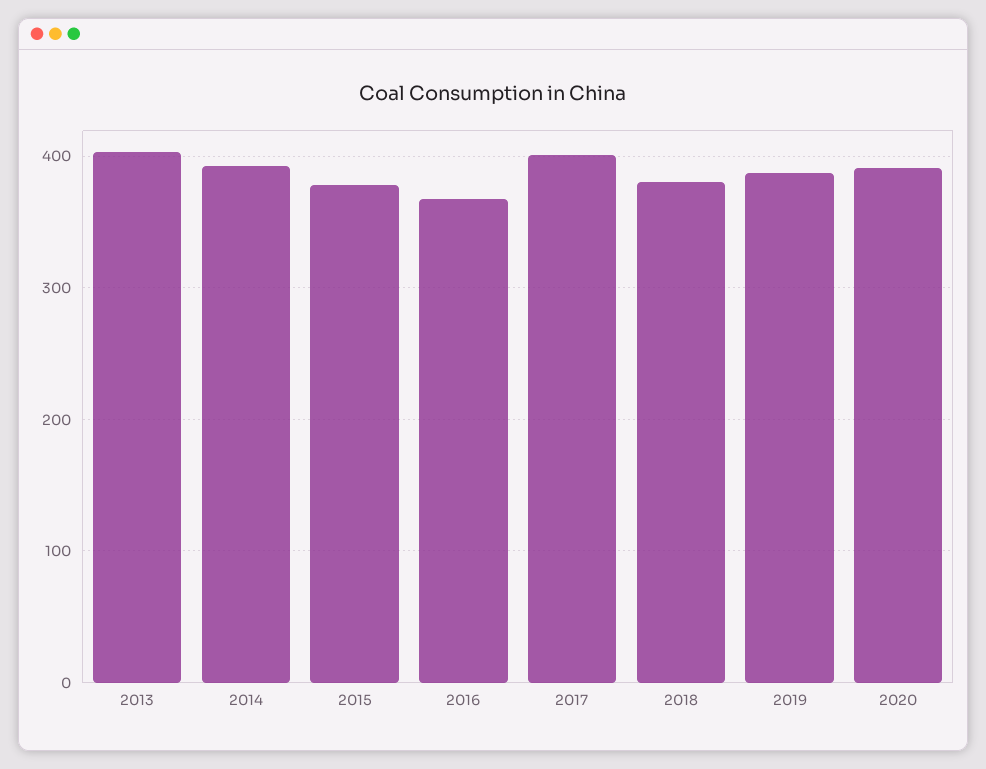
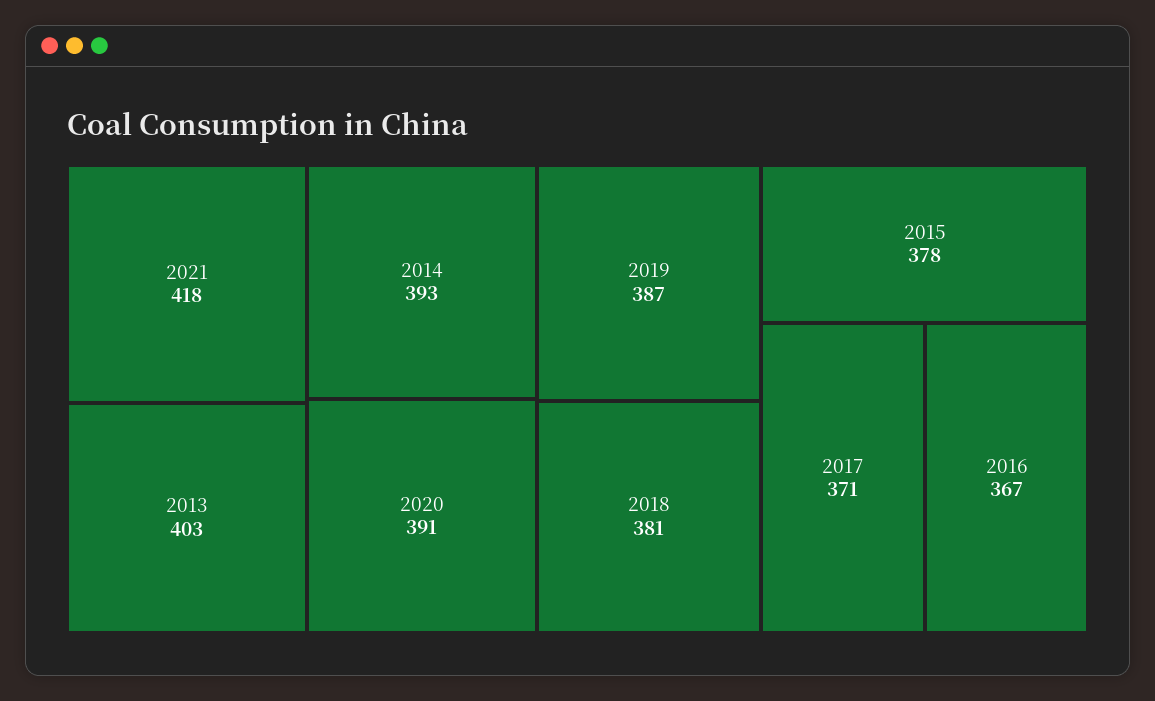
2017: 400 -> 371
2021: none -> 418

